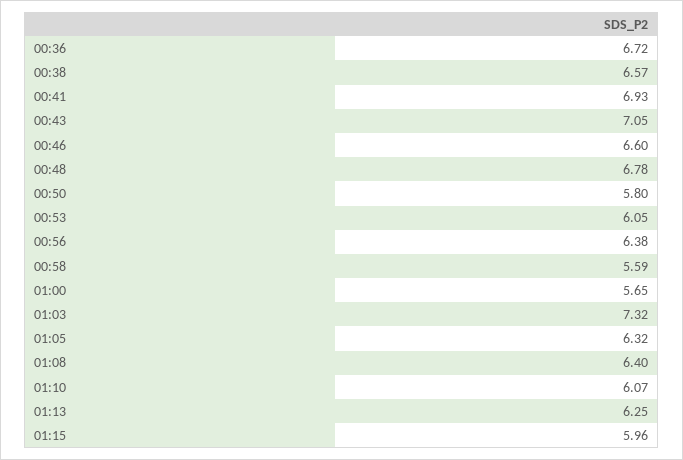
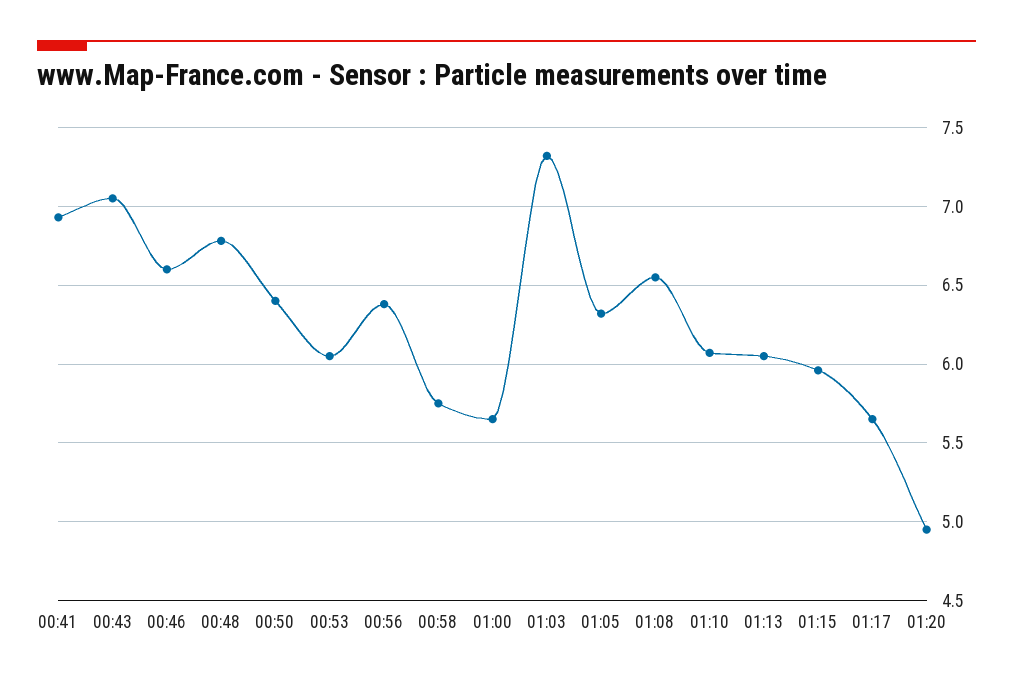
00:36: 6.72 -> none
00:38: 6.57 -> none
00:50: 5.8 -> 6.4
00:58: 5.59 -> 5.75
01:08: 6.4 -> 6.55
01:13: 6.25 -> 6.05
01:17: none -> 5.65
01:20: none -> 4.95

